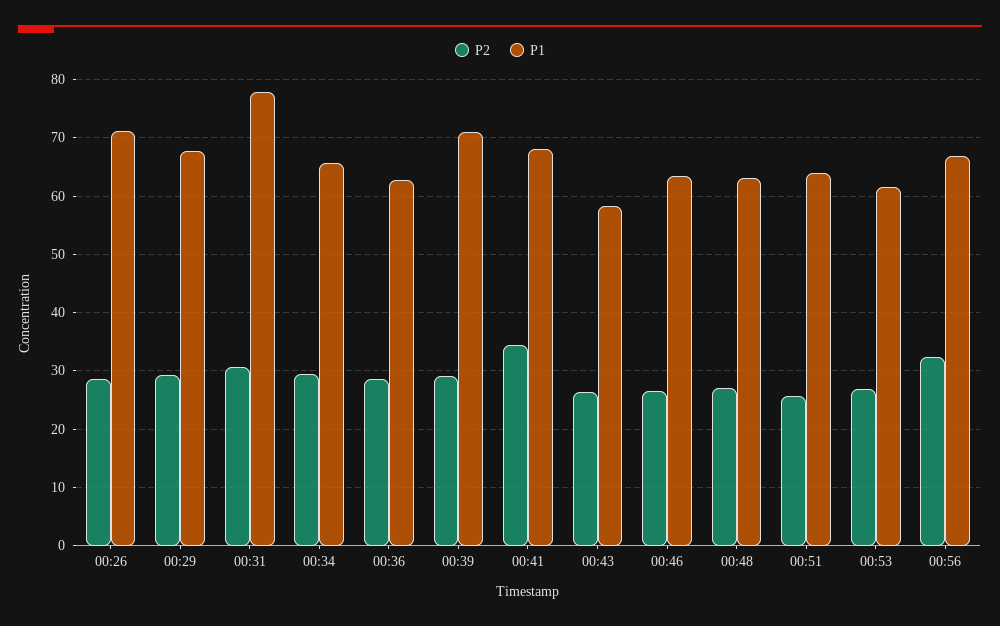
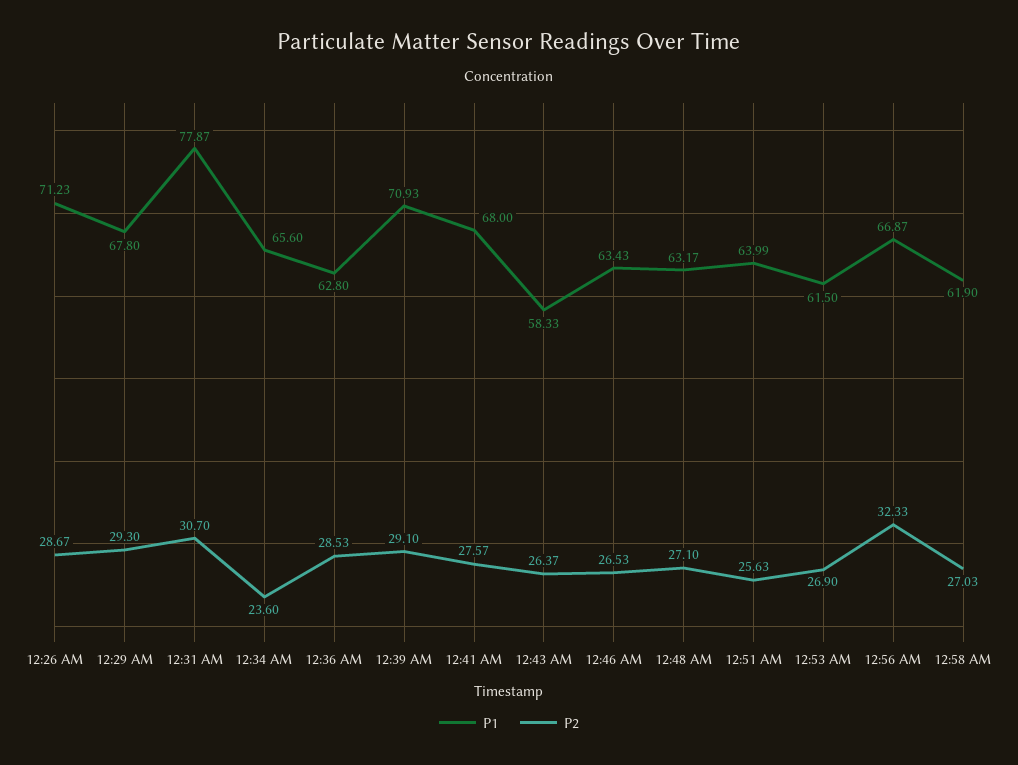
P2, 00:34: 30 -> 23.6
P2, 00:41: 34 -> 27.57
P1, 12:58 AM: none -> 61.9
P2, 12:58 AM: none -> 27.03

